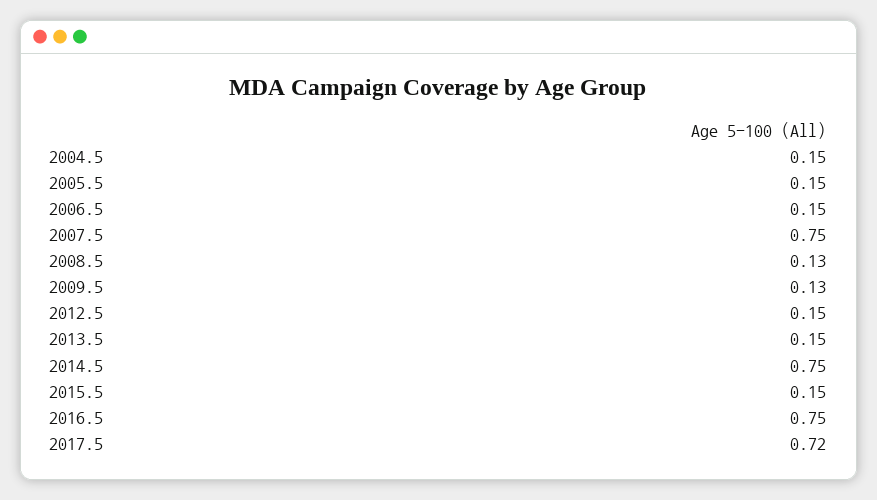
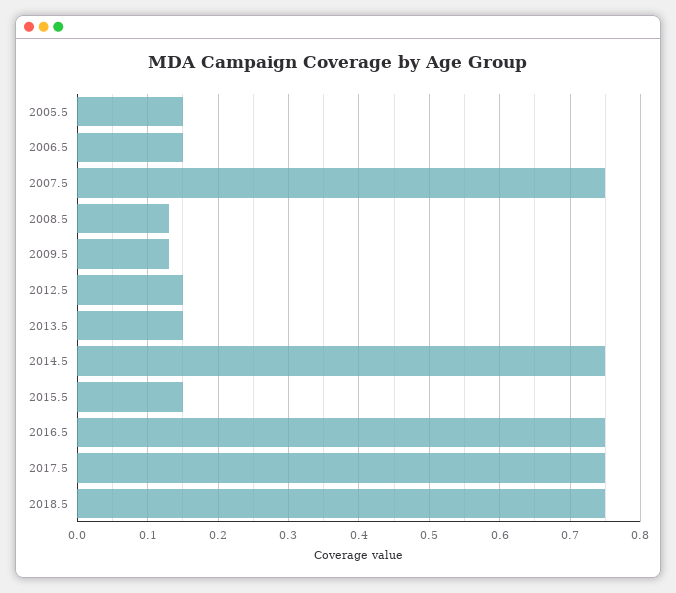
2004.5: 0.15 -> none
2017.5: 0.72 -> 0.75
2018.5: none -> 0.75

